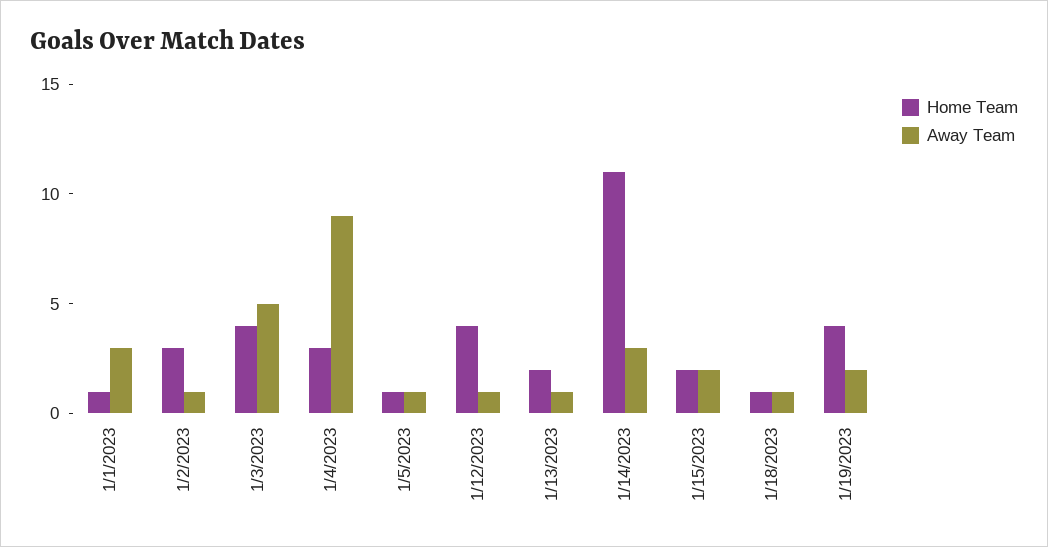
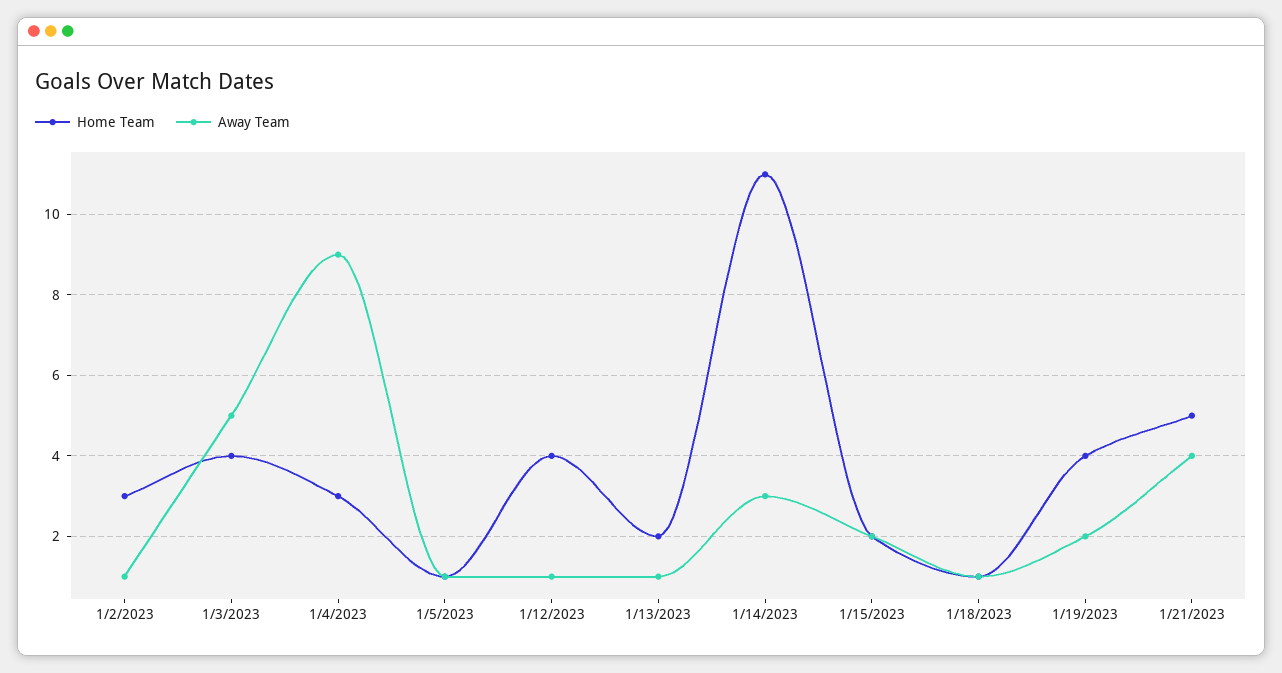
Home Team, 1/1/2023: 1 -> none
Away Team, 1/1/2023: 3 -> none
Home Team, 1/21/2023: none -> 5
Away Team, 1/21/2023: none -> 4

